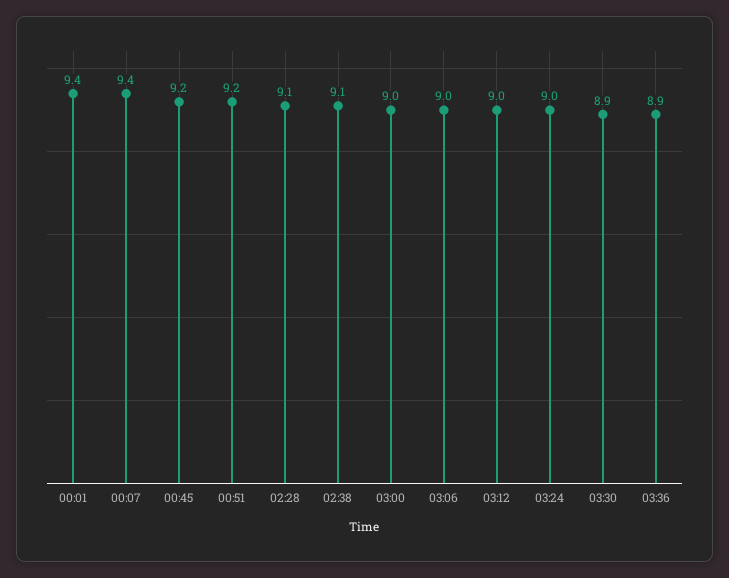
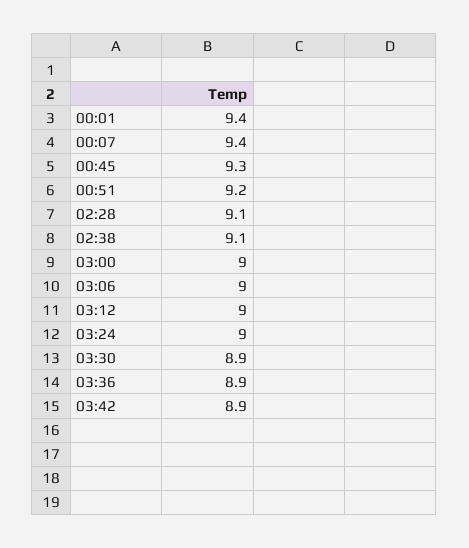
00:45: 9.2 -> 9.3
03:42: none -> 8.9

